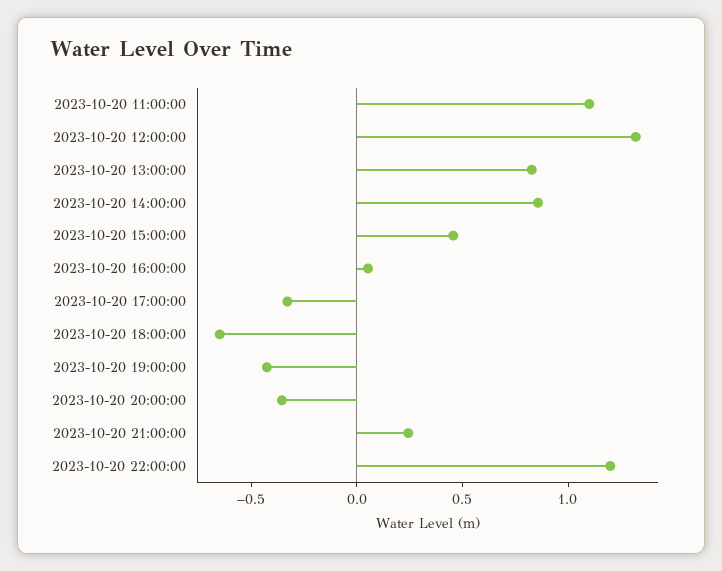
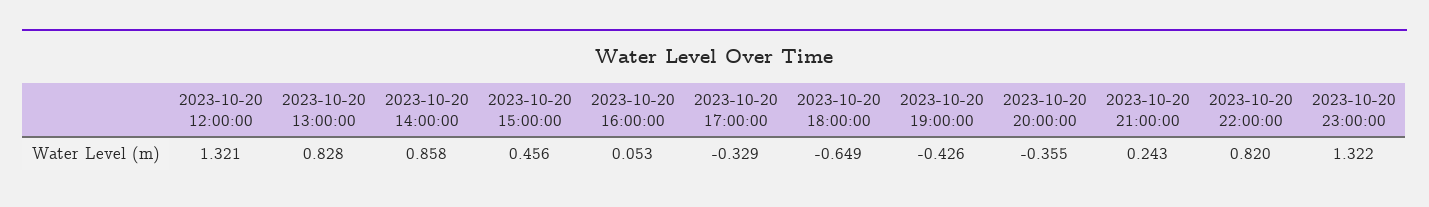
2023-10-20 11:00:00: 1.1 -> none
2023-10-20 22:00:00: 1.2 -> 0.82
2023-10-20 23:00:00: none -> 1.322

